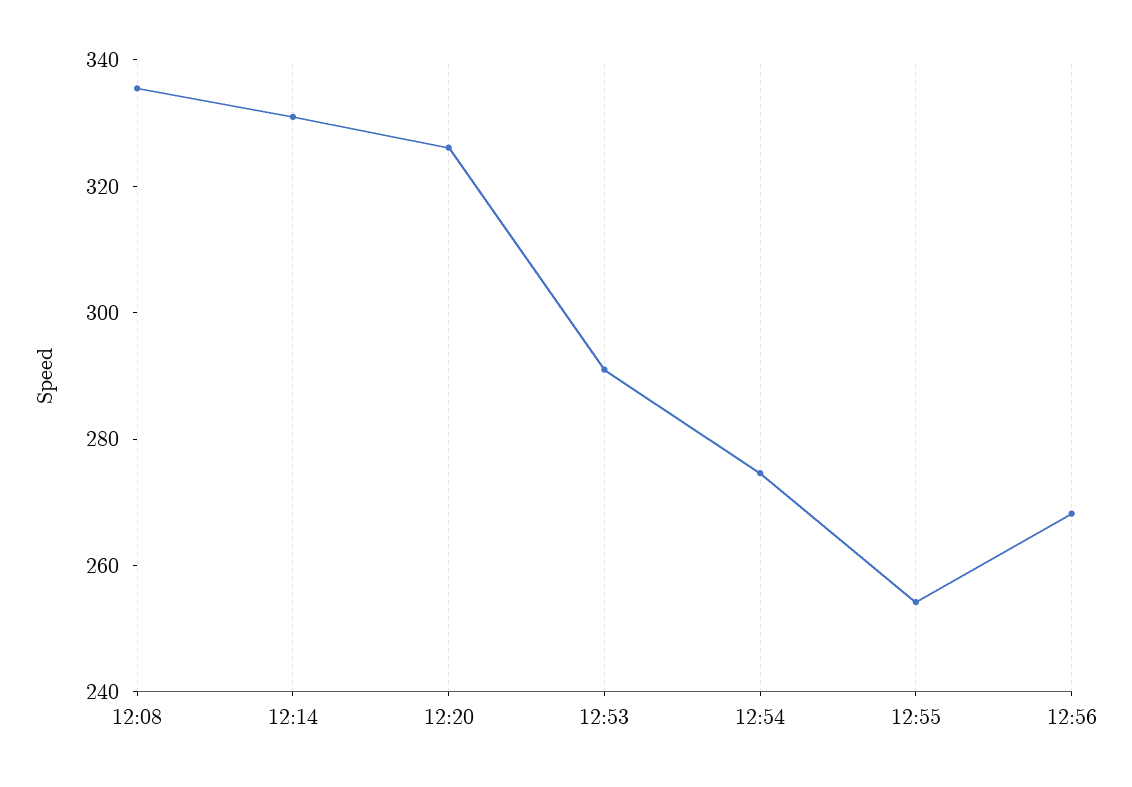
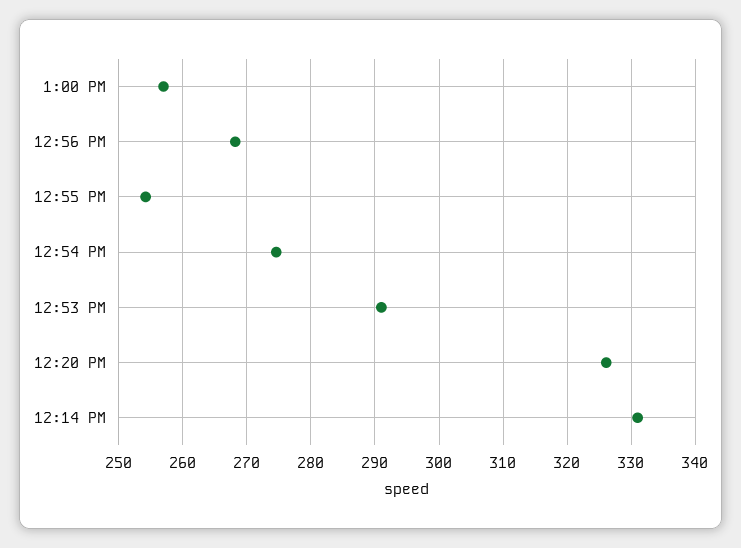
12:08: 335 -> none
1:00 PM: none -> 257

